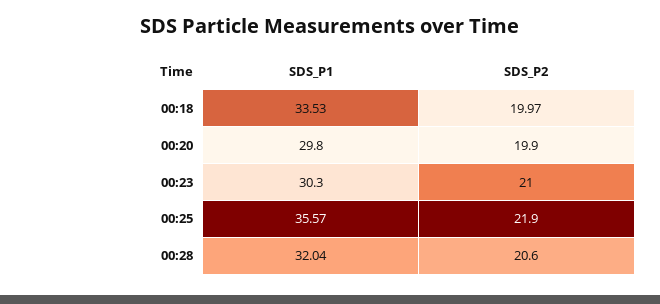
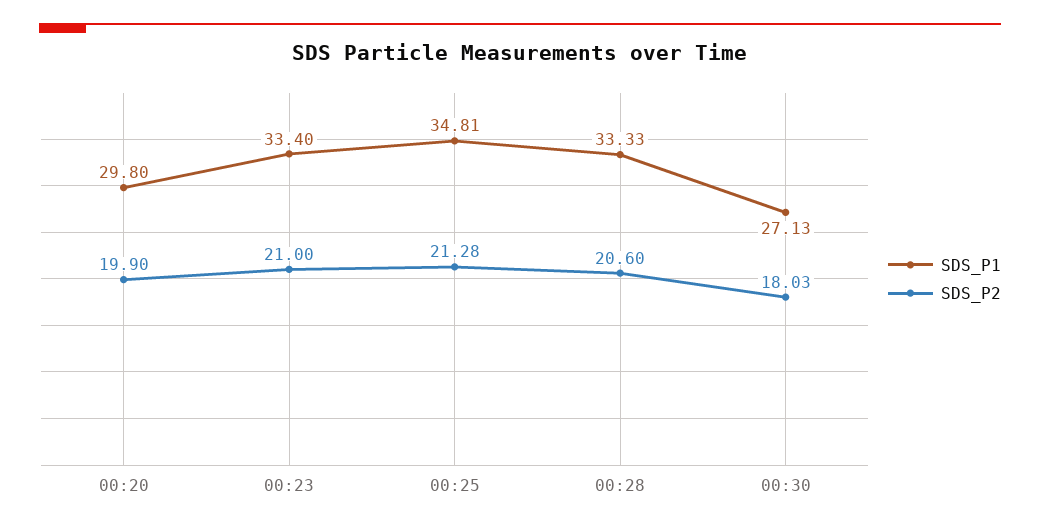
SDS_P1, 00:18: 33.53 -> none
SDS_P2, 00:18: 19.97 -> none
SDS_P1, 00:23: 30.3 -> 33.4
SDS_P1, 00:25: 35.57 -> 34.81
SDS_P2, 00:25: 21.9 -> 21.28
SDS_P1, 00:28: 32.04 -> 33.33
SDS_P1, 00:30: none -> 27.13
SDS_P2, 00:30: none -> 18.03

